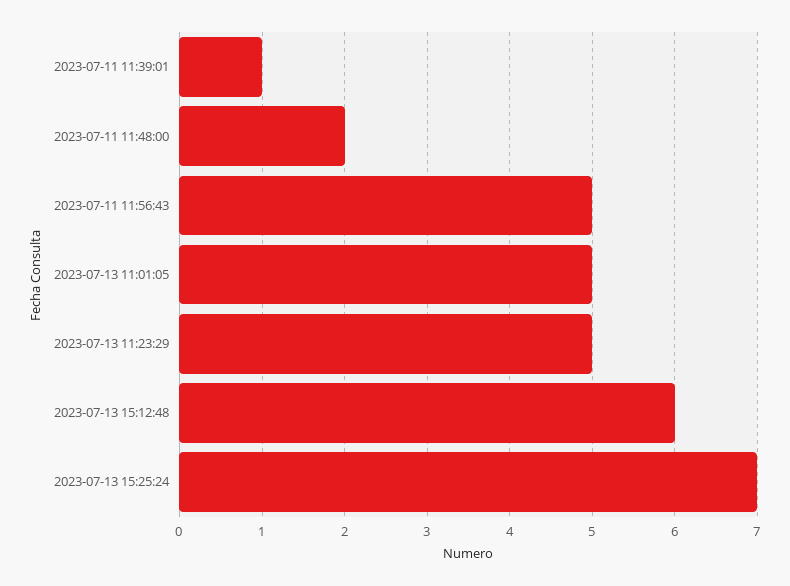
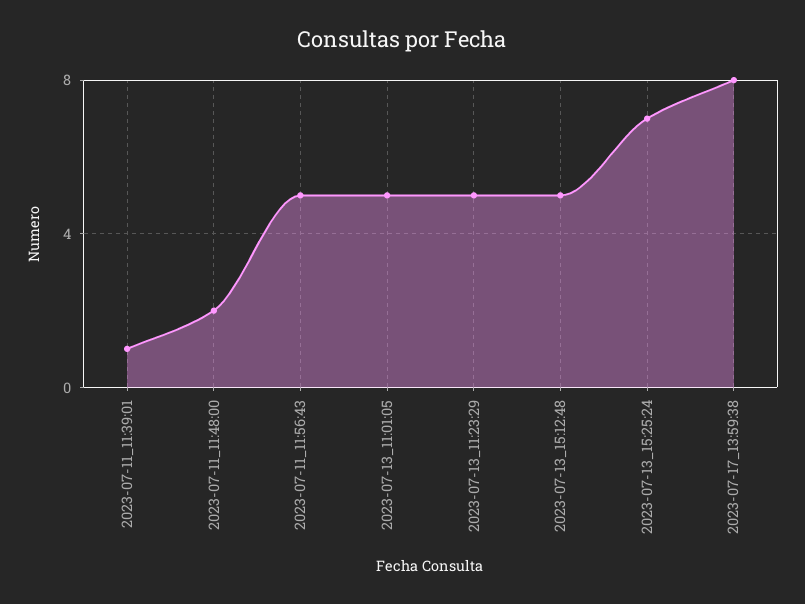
2023-07-13 15:12:48: 6 -> 5
2023-07-17_13:59:38: none -> 8

